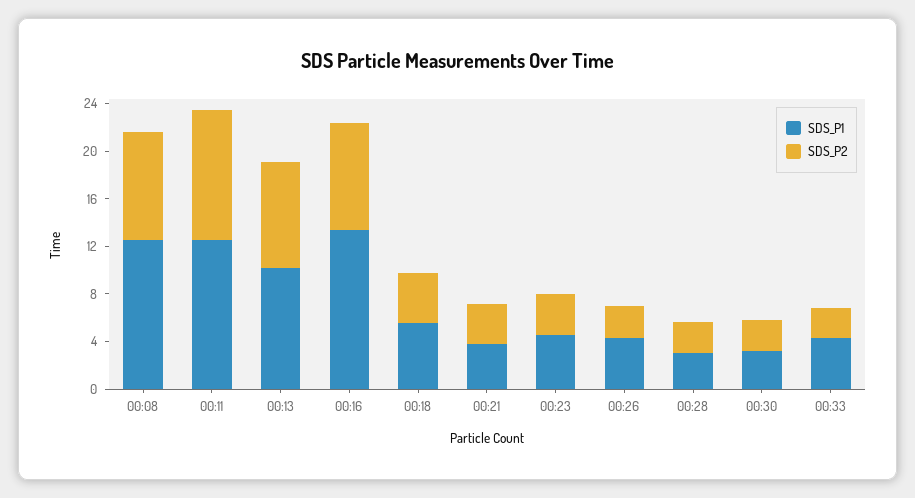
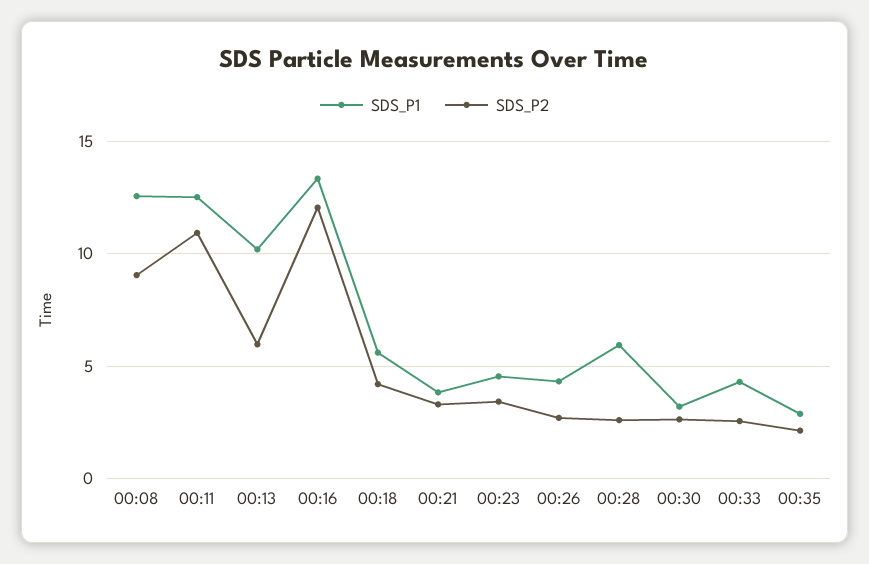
SDS_P2, 00:13: 9 -> 6
SDS_P2, 00:16: 9 -> 12
SDS_P1, 00:28: 3 -> 6
SDS_P1, 00:35: none -> 3
SDS_P2, 00:35: none -> 2

